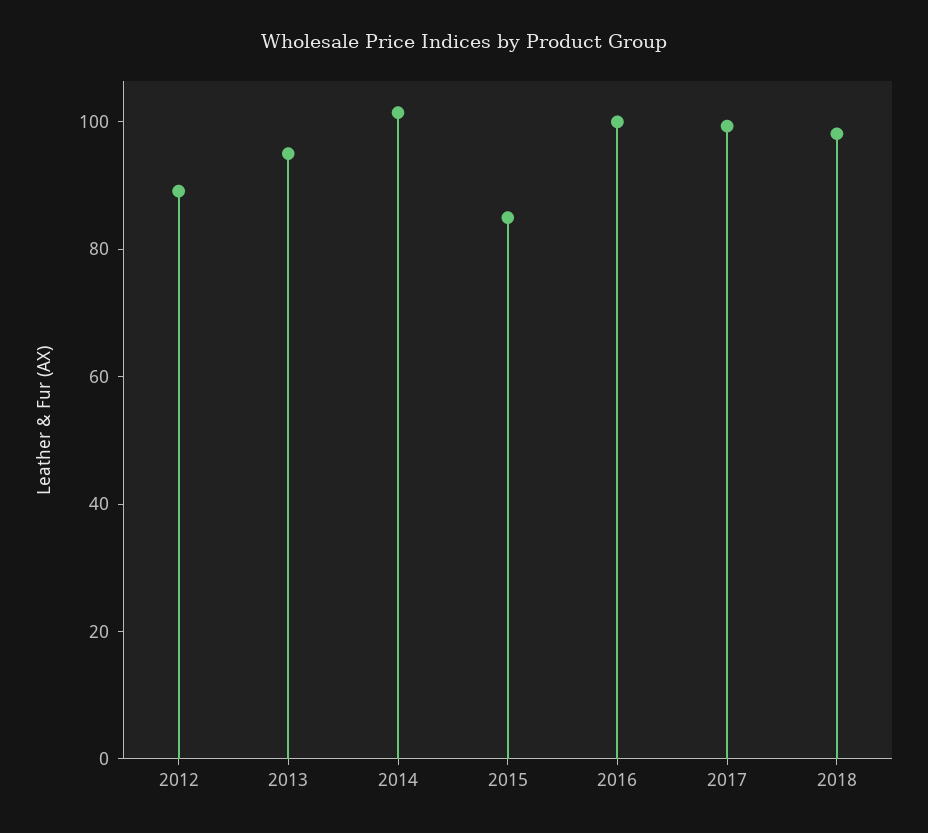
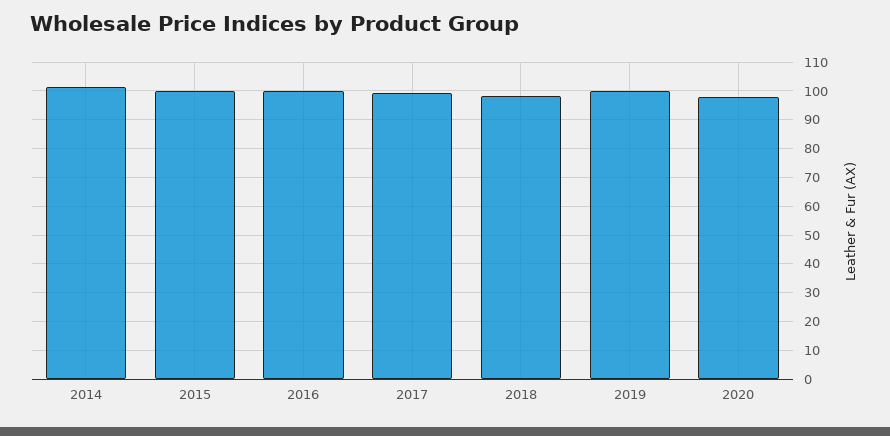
2012: 90 -> none
2013: 95 -> none
2015: 85 -> 100
2019: none -> 100
2020: none -> 97.5

